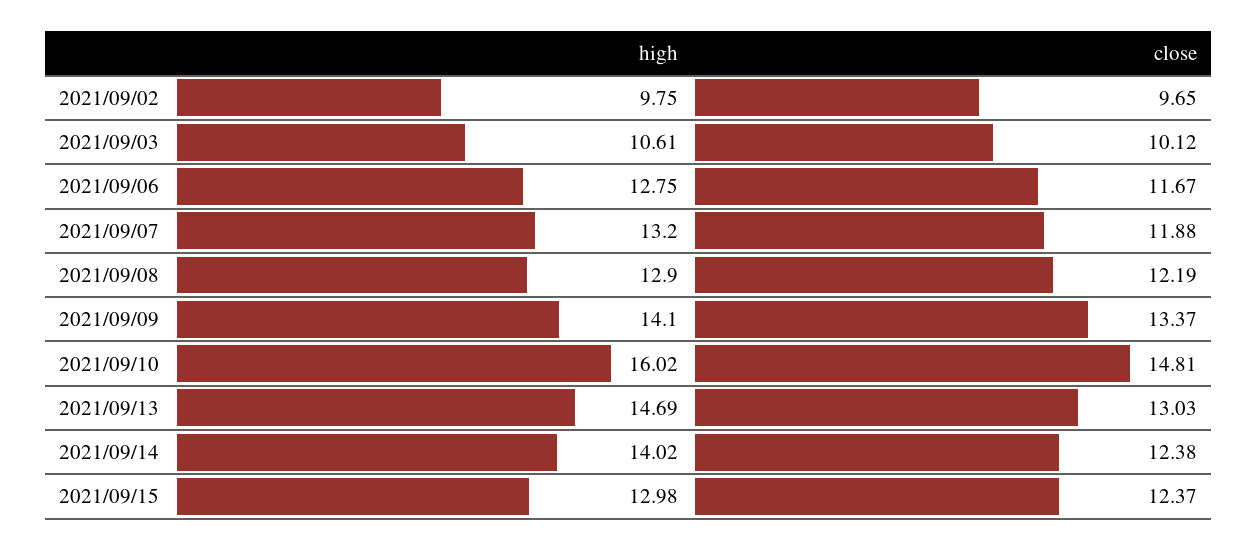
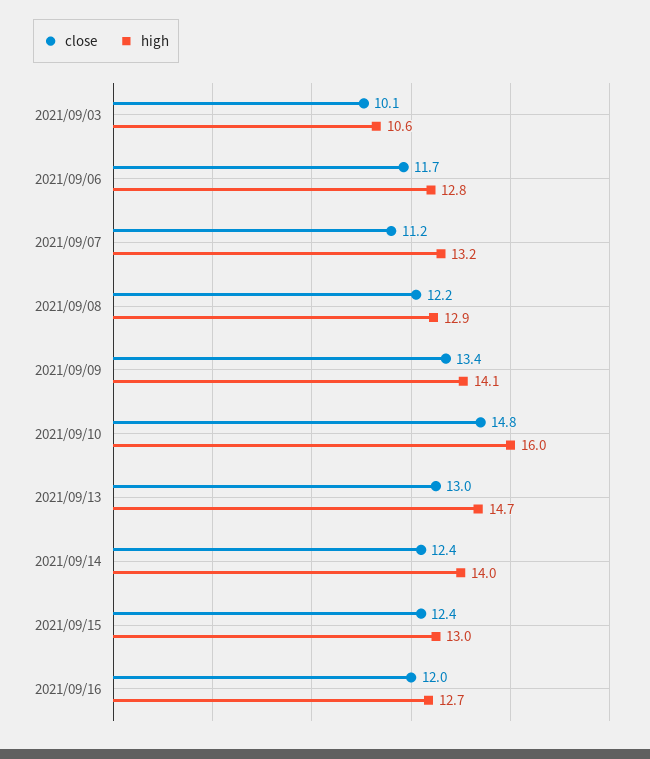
high, 2021/09/02: 9.75 -> none
close, 2021/09/02: 9.65 -> none
close, 2021/09/07: 11.88 -> 11.2
close, 2021/09/16: none -> 12
high, 2021/09/16: none -> 12.7

